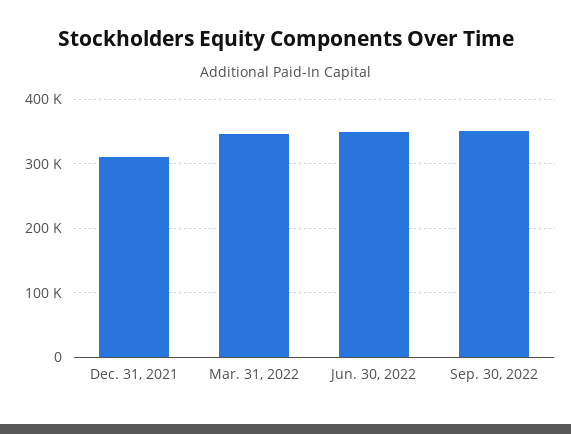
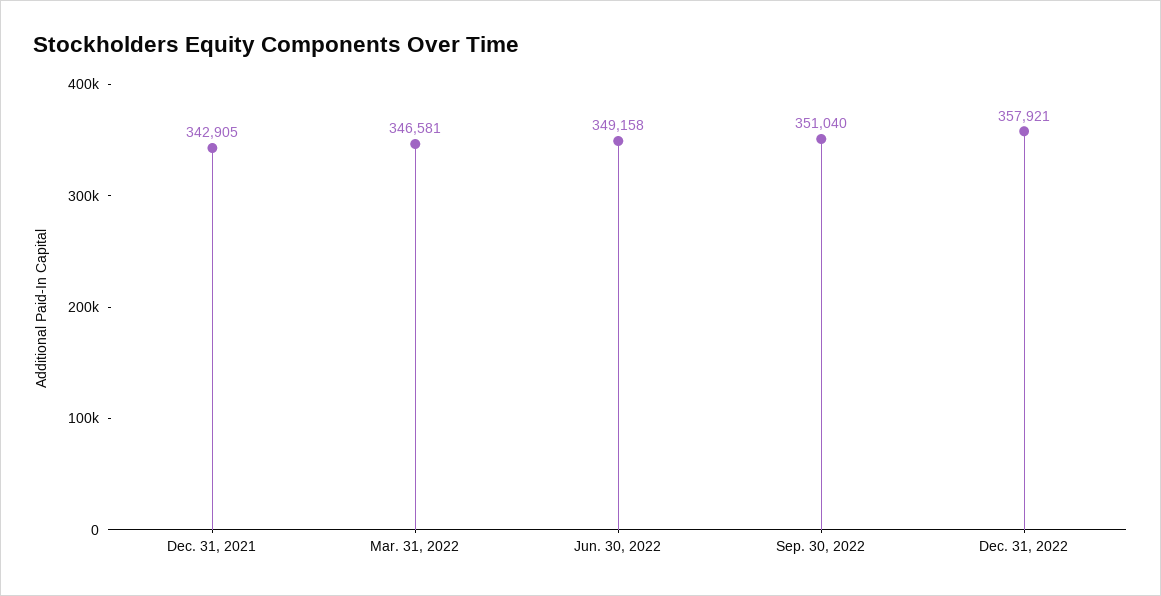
Dec. 31, 2021: 310000 -> 342905
Dec. 31, 2022: none -> 357921

